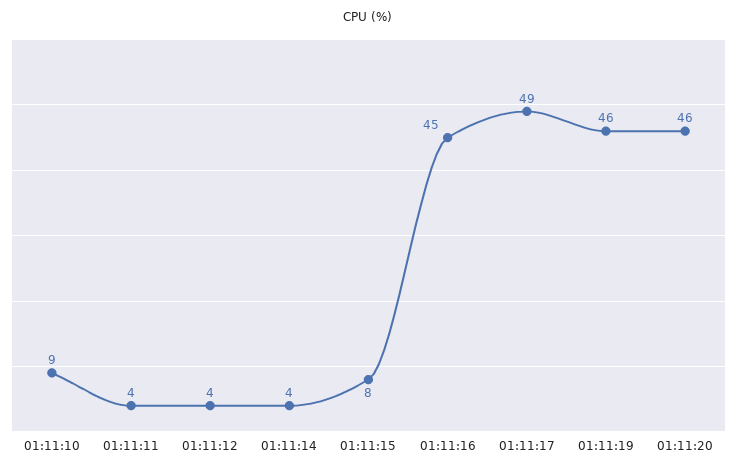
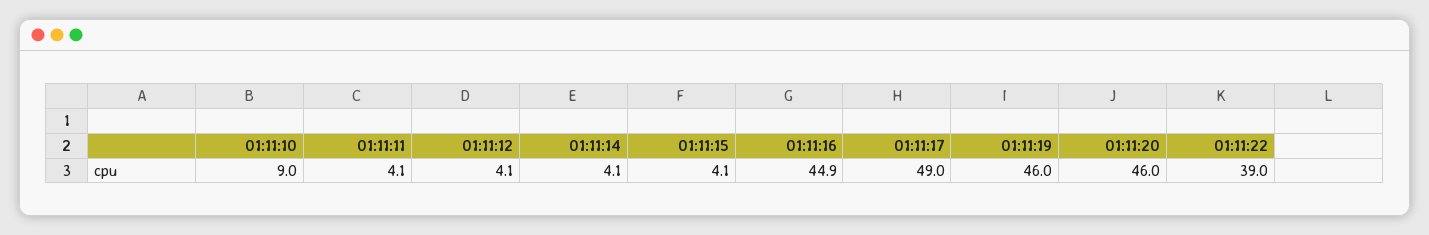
01:11:15: 8 -> 4.1
01:11:22: none -> 39

